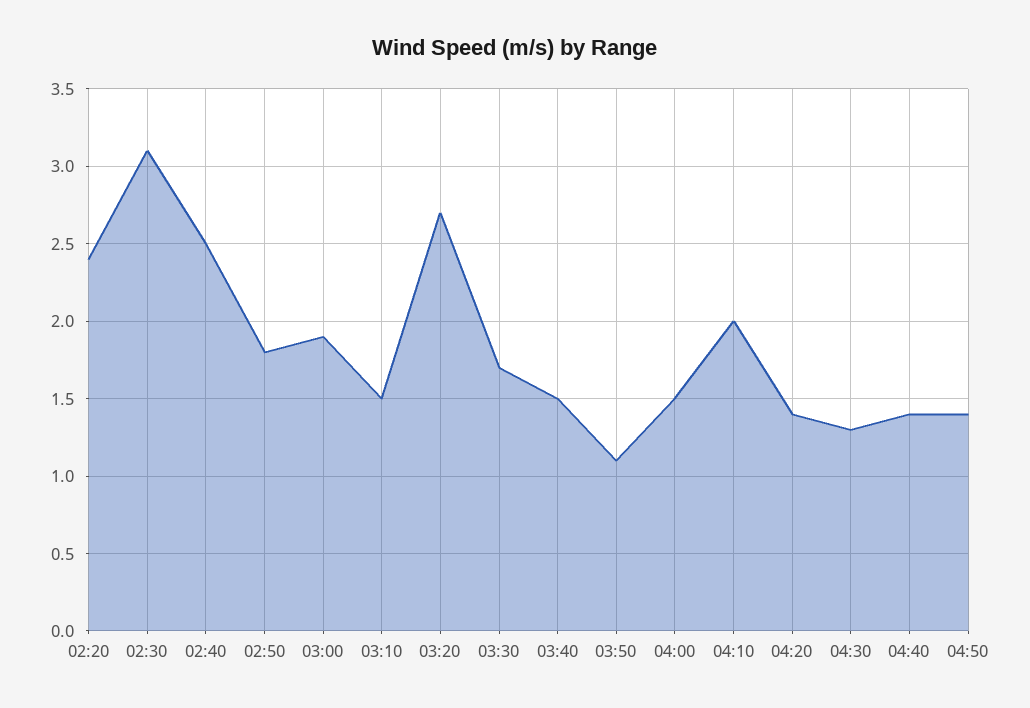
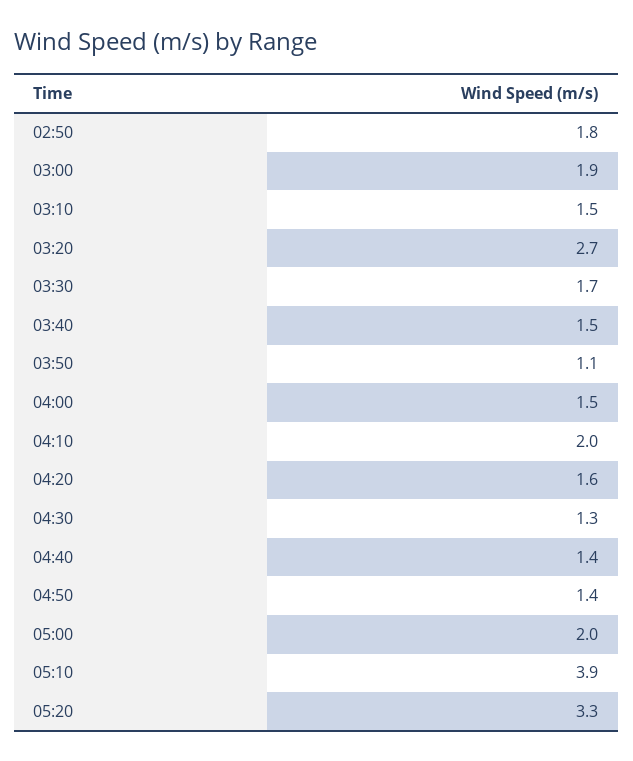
02:20: 2.4 -> none
02:30: 3.1 -> none
02:40: 2.5 -> none
04:20: 1.4 -> 1.6
05:00: none -> 2
05:10: none -> 3.9
05:20: none -> 3.3

